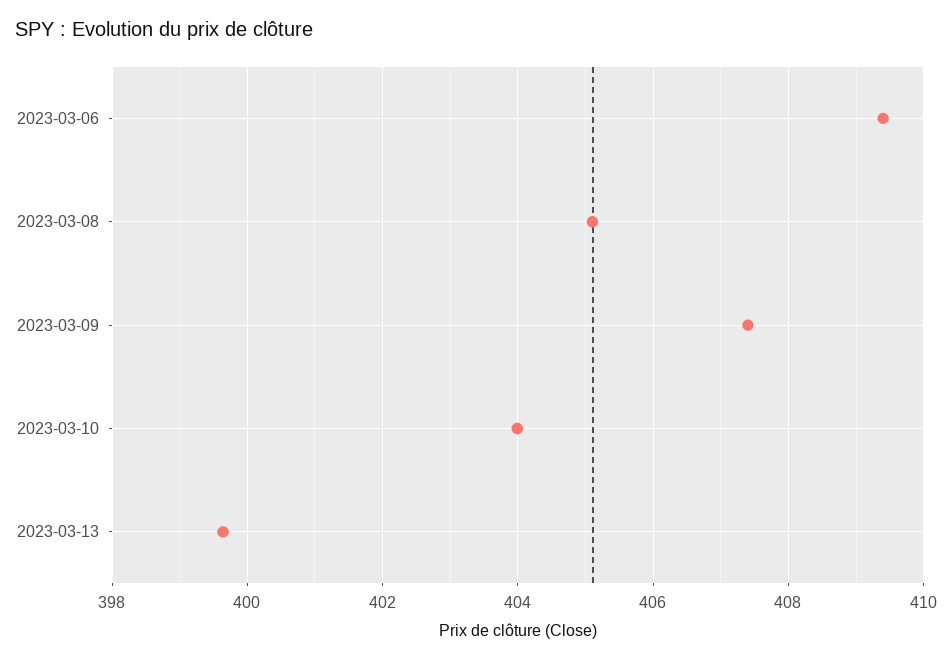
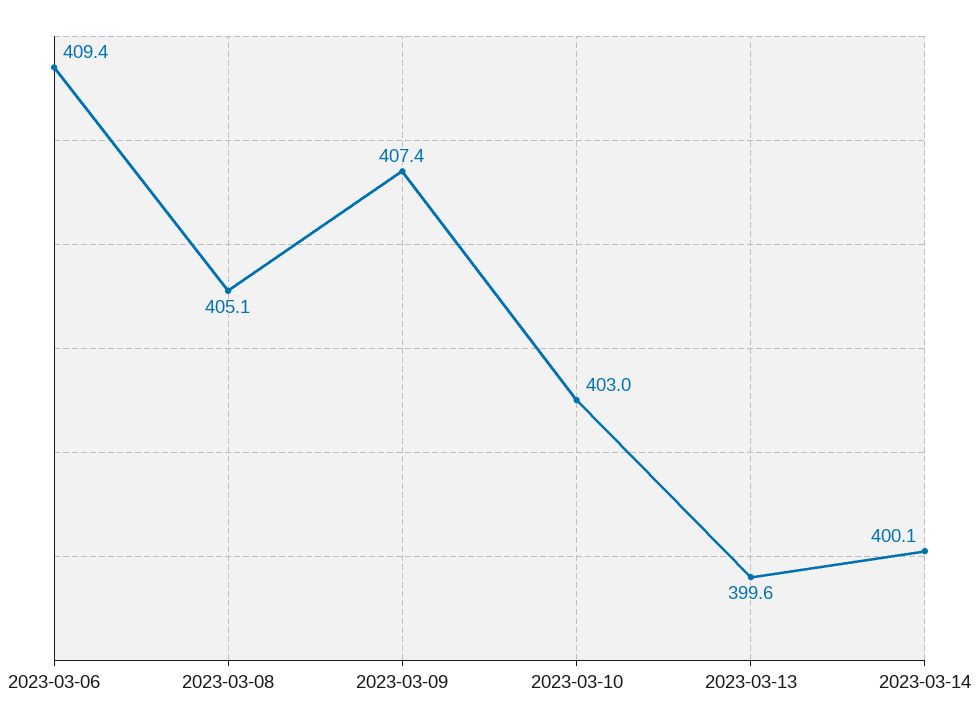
2023-03-10: 404 -> 403
2023-03-14: none -> 400.1

